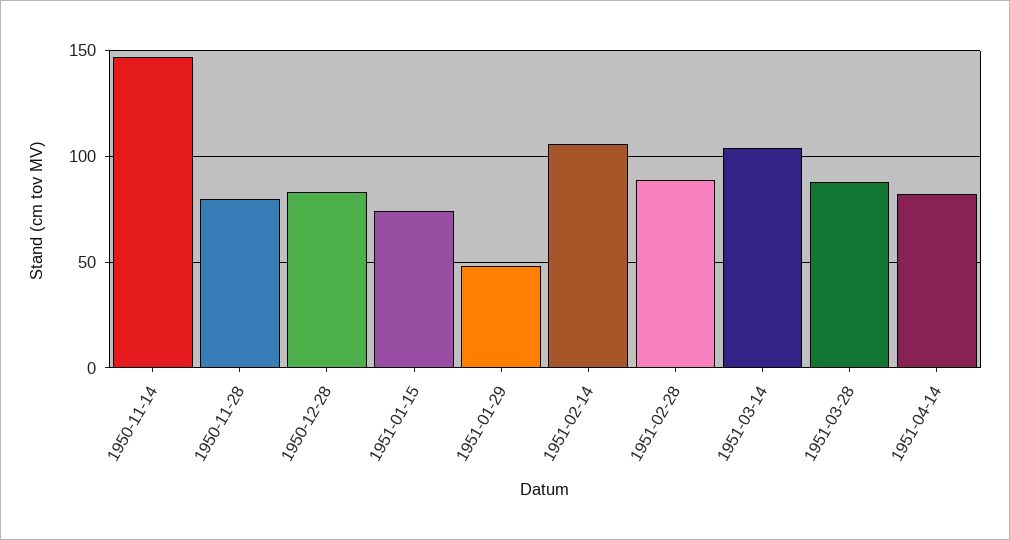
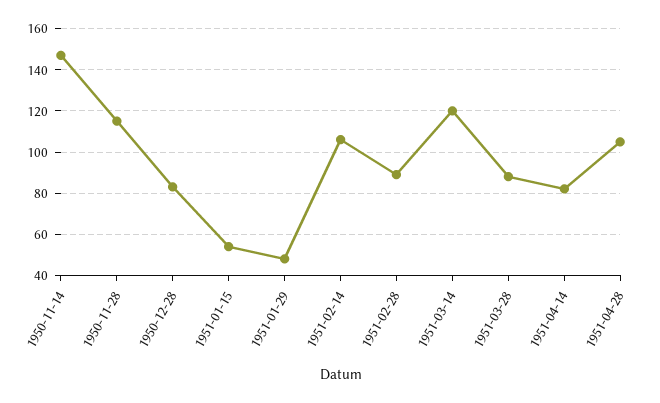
1950-11-28: 80 -> 115
1951-01-15: 75 -> 55
1951-03-14: 105 -> 120
1951-04-28: none -> 105

